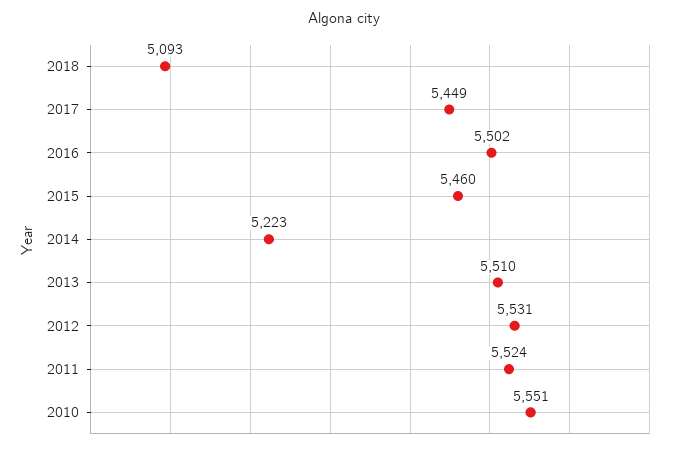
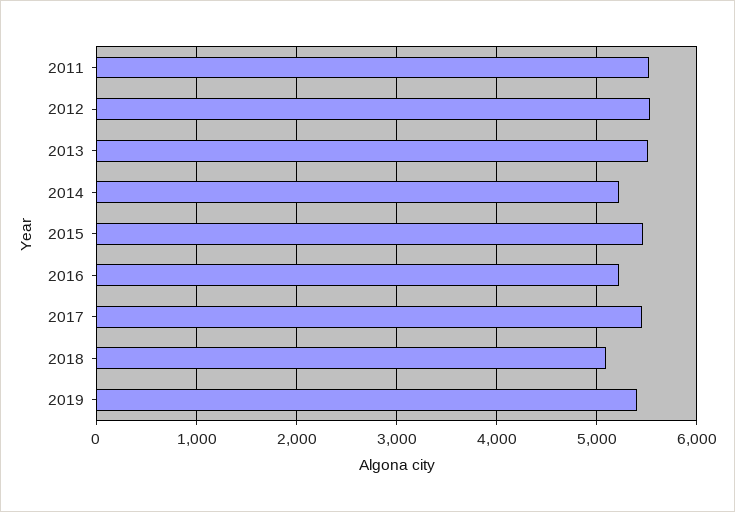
2016: 5502 -> 5200
2010: 5551 -> none
2019: none -> 5400

